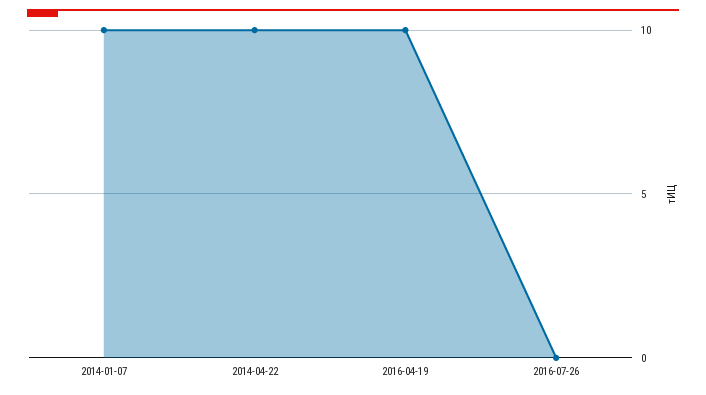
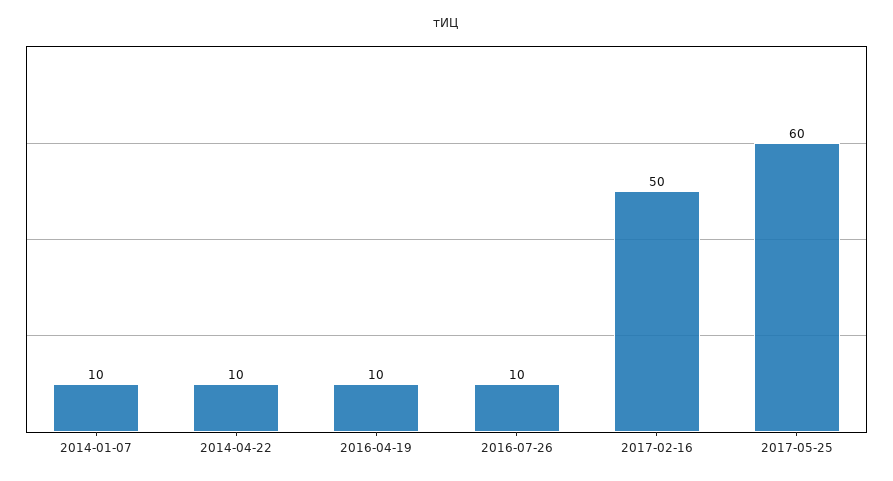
2016-07-26: 0 -> 10
2017-02-16: none -> 50
2017-05-25: none -> 60

